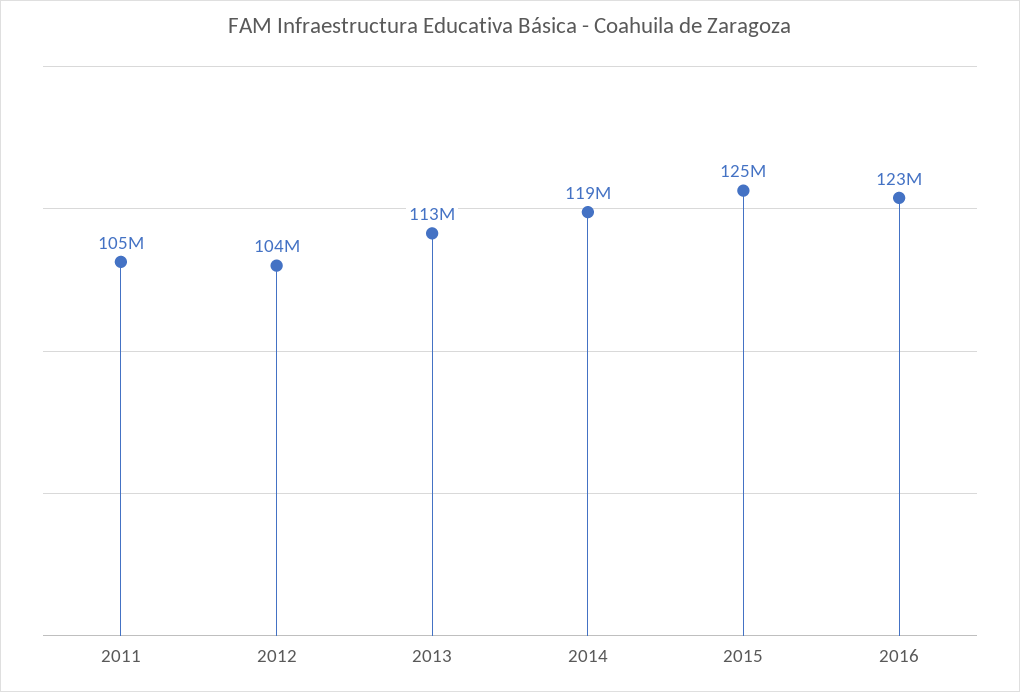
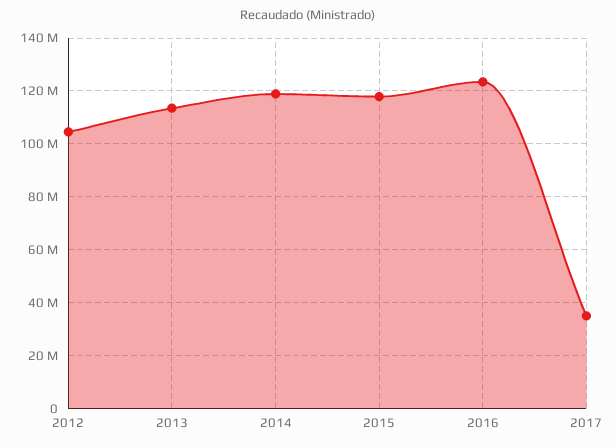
2011: 105000000 -> none
2015: 125000000 -> 117500000
2017: none -> 35000000

